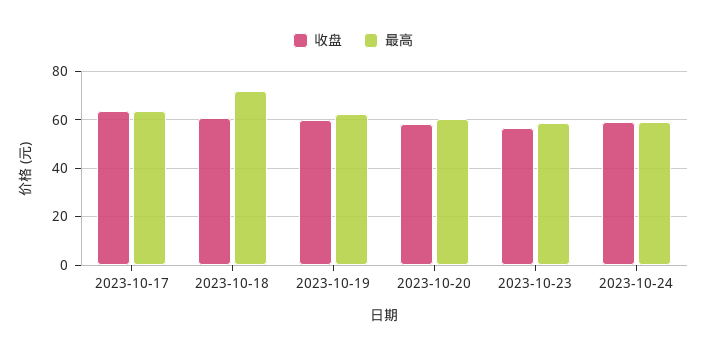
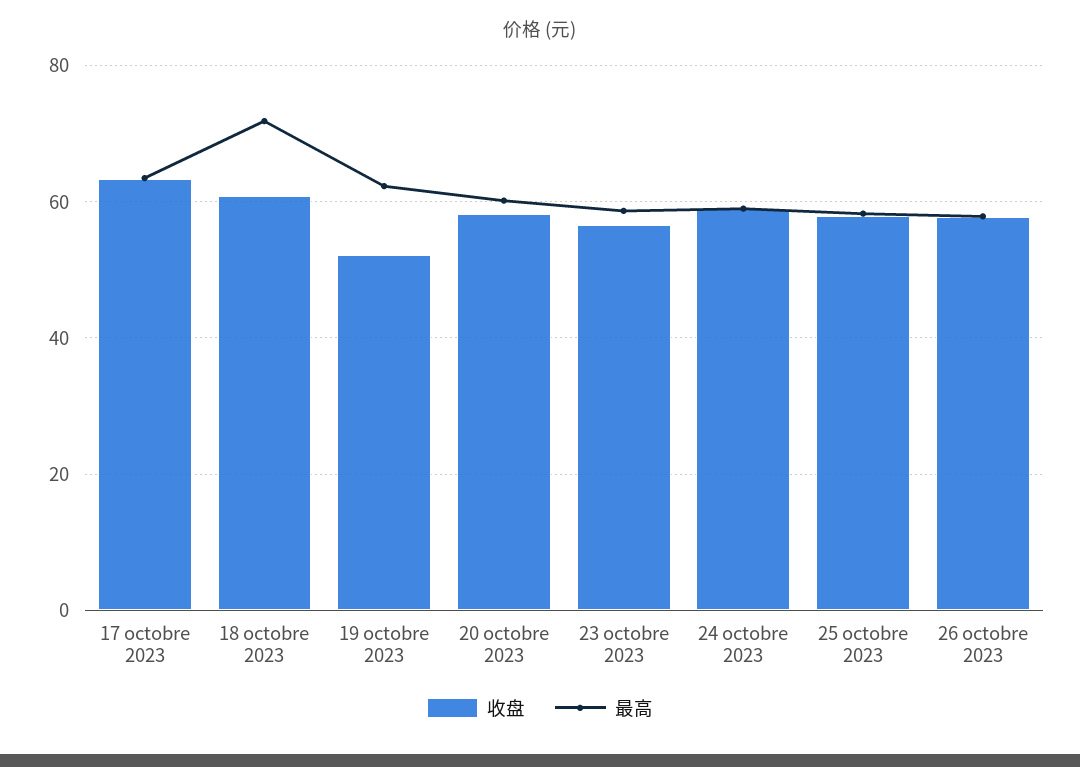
收盘, 2023-10-19: 60 -> 52
收盘, 25 octobre 2023: none -> 58
最高, 25 octobre 2023: none -> 58
收盘, 26 octobre 2023: none -> 58
最高, 26 octobre 2023: none -> 58

